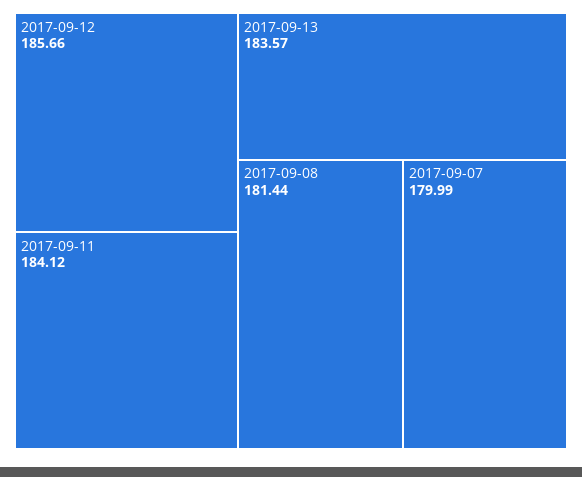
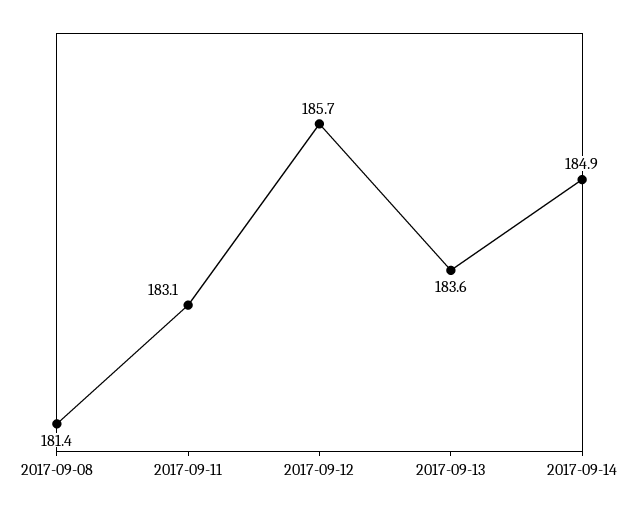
2017-09-11: 184.12 -> 183.1
2017-09-07: 179.99 -> none
2017-09-14: none -> 184.9

